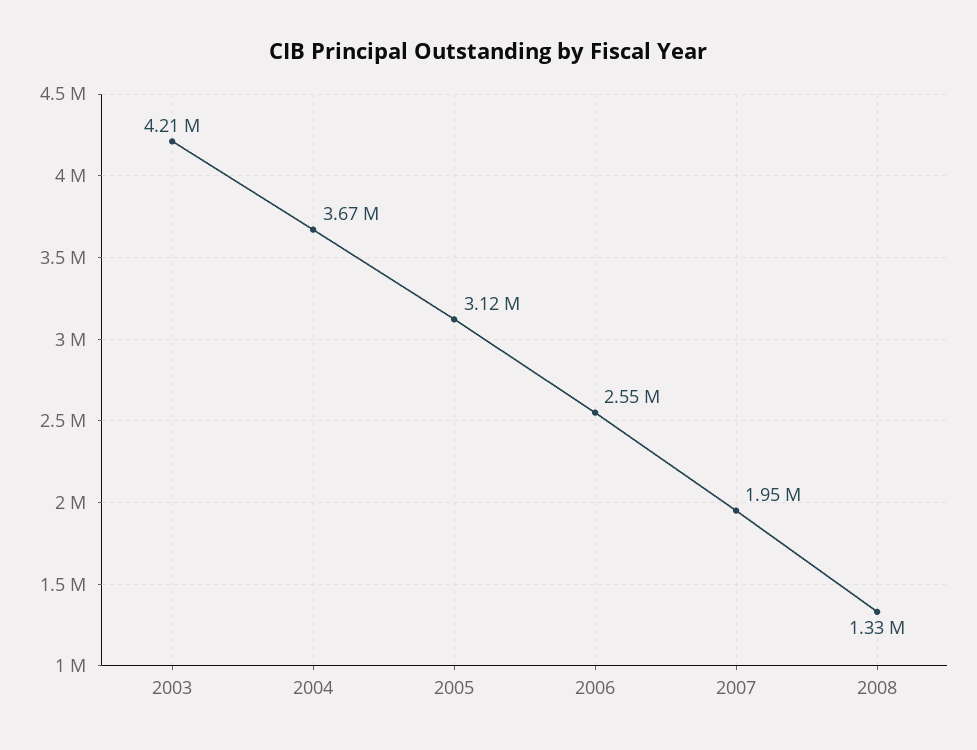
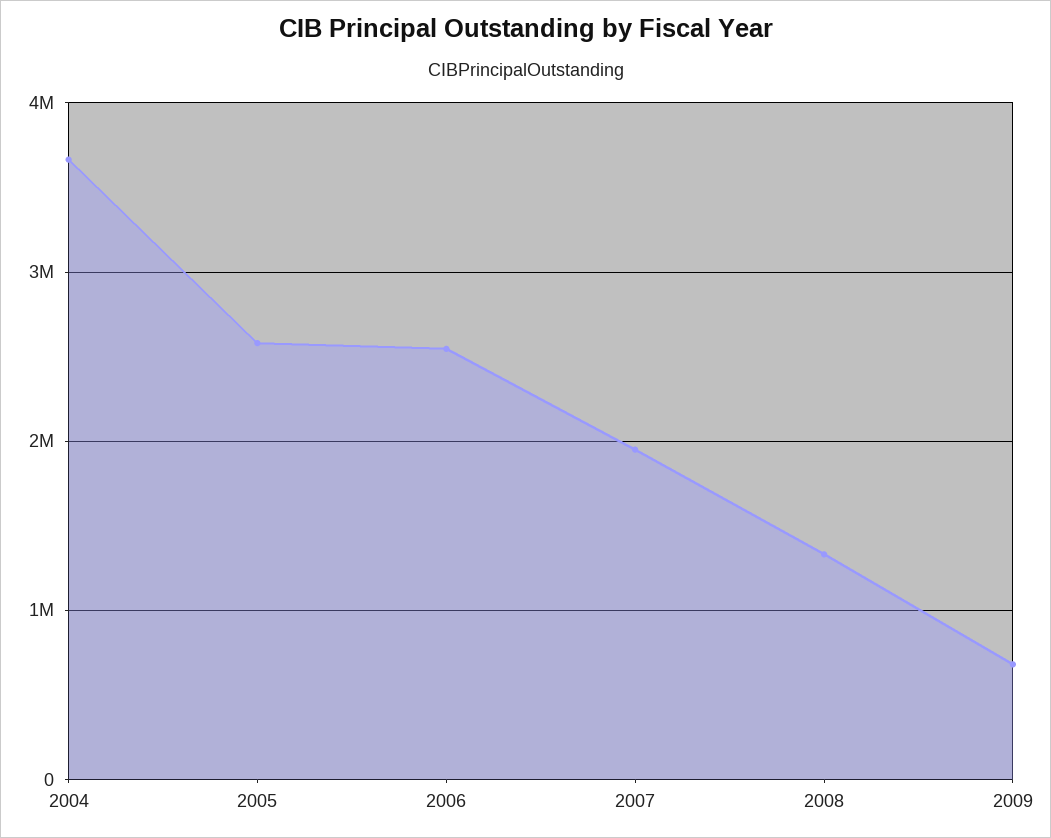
2003: 4210000 -> none
2005: 3120000 -> 2600000
2009: none -> 700000

